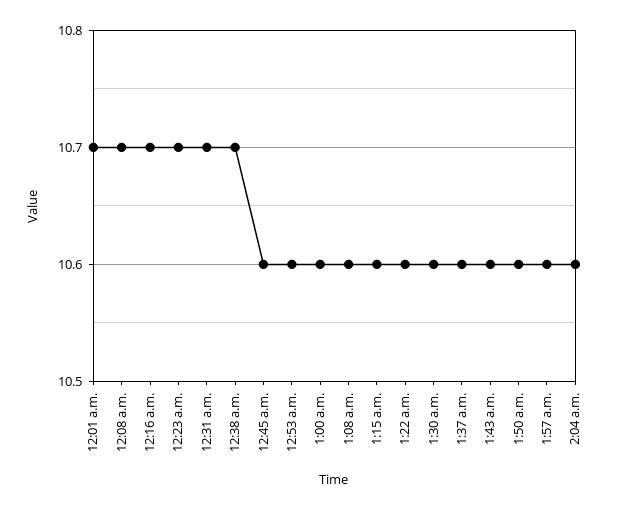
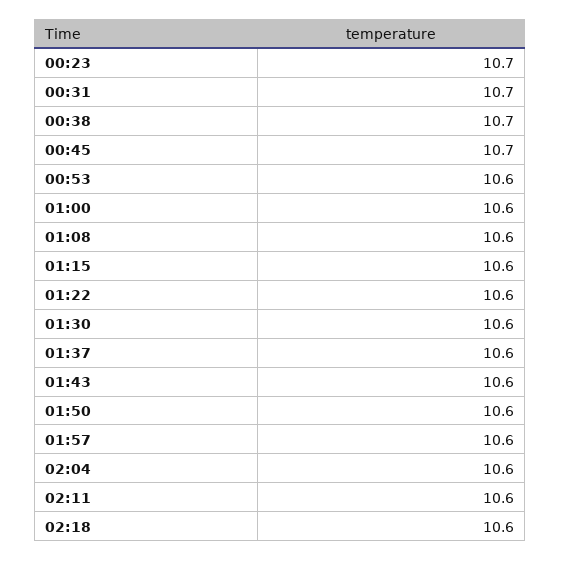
12:01 a.m.: 10.7 -> none
12:08 a.m.: 10.7 -> none
12:16 a.m.: 10.7 -> none
12:45 a.m.: 10.6 -> 10.7
02:11: none -> 10.6
02:18: none -> 10.6

